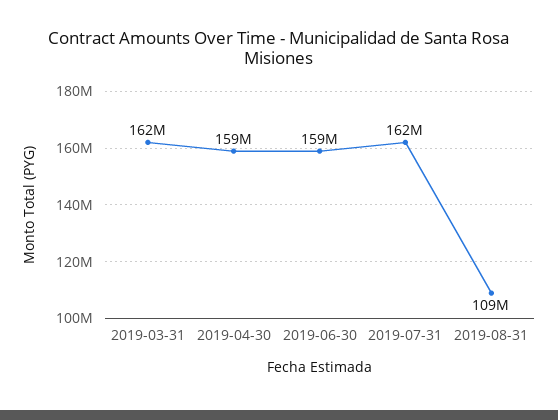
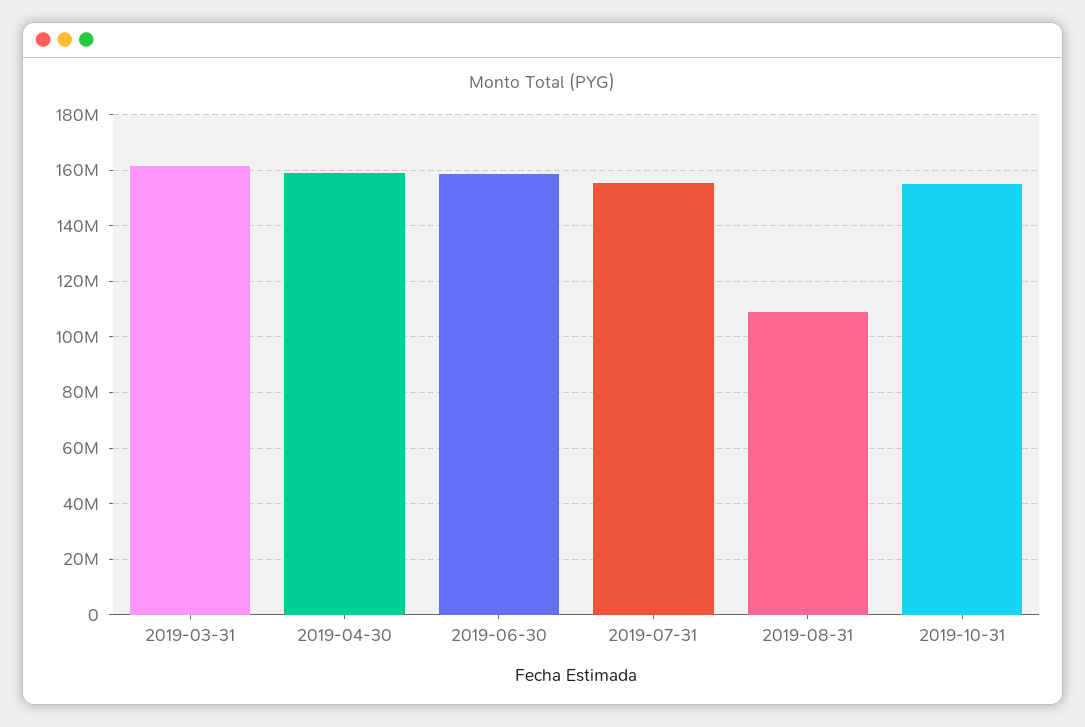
2019-07-31: 162000000 -> 155000000
2019-10-31: none -> 155000000

